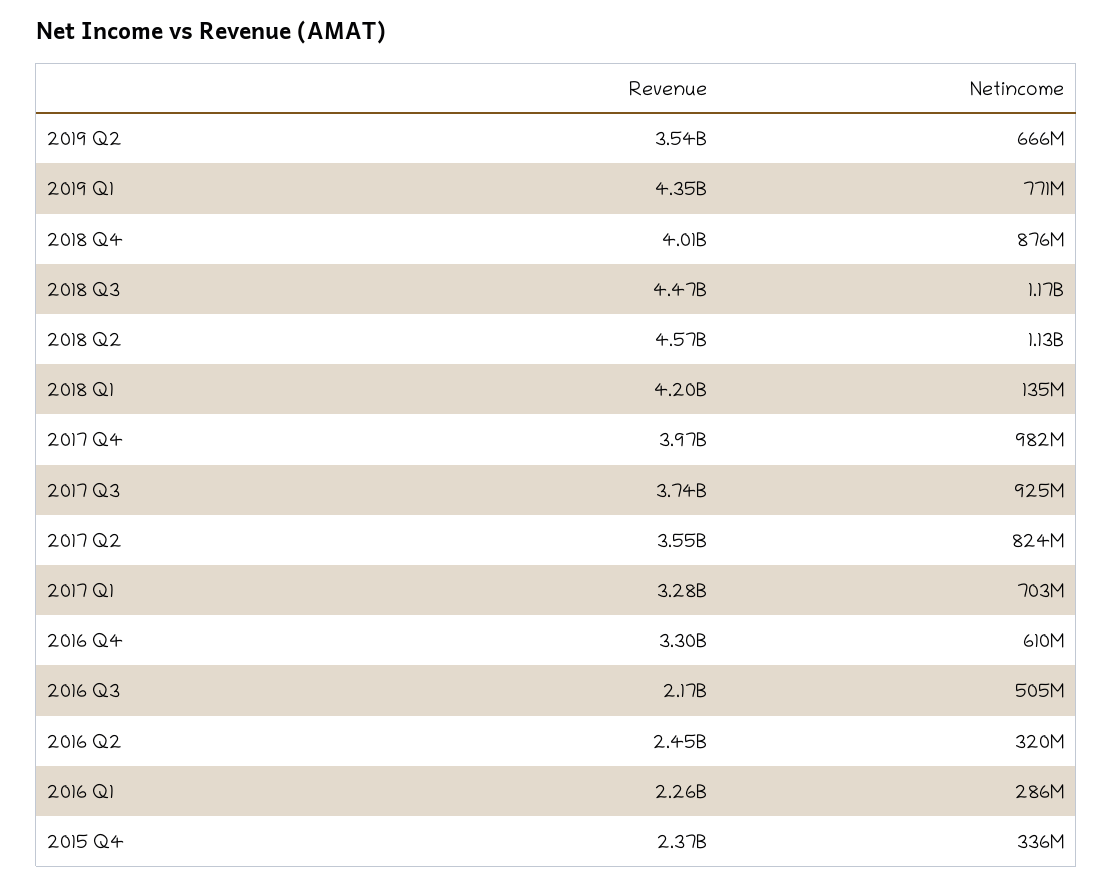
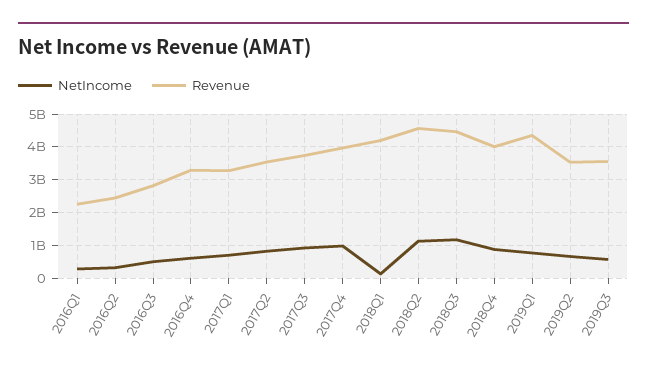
Revenue, 2016 Q3: 2170000000 -> 2800000000
Revenue, 2015 Q4: 2370000000 -> none
Netincome, 2015 Q4: 336000000 -> none
Netincome, 2019Q3: none -> 600000000
Revenue, 2019Q3: none -> 3600000000

